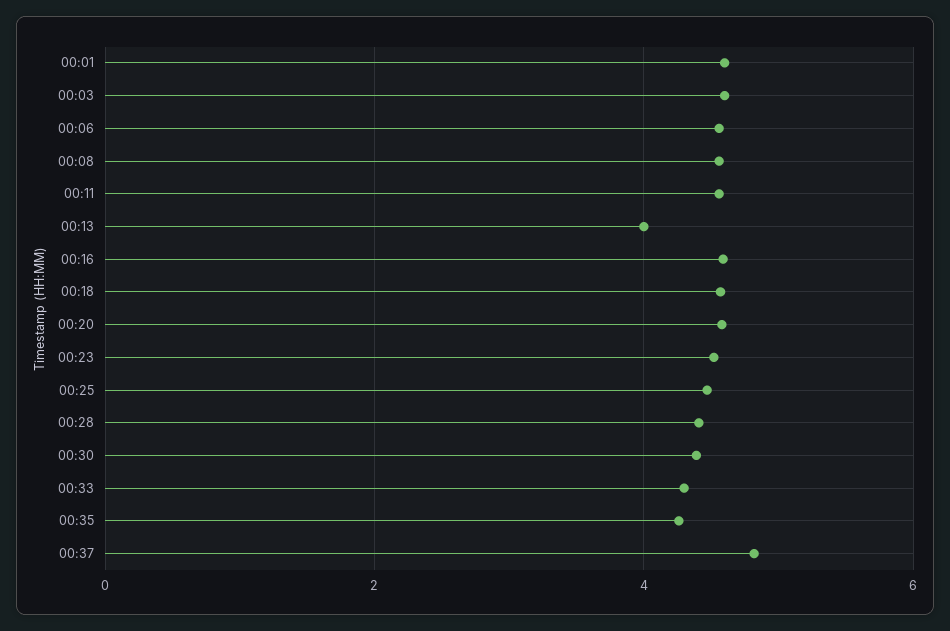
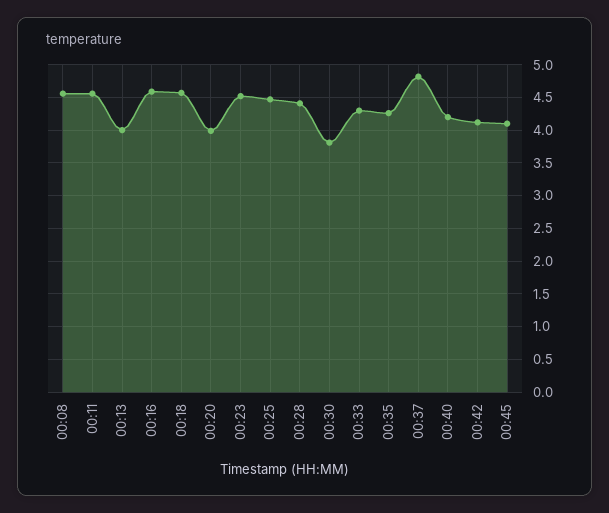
00:01: 4.6 -> none
00:03: 4.6 -> none
00:06: 4.6 -> none
00:20: 4.6 -> 4
00:30: 4.4 -> 3.8
00:40: none -> 4.2
00:42: none -> 4.1
00:45: none -> 4.1

